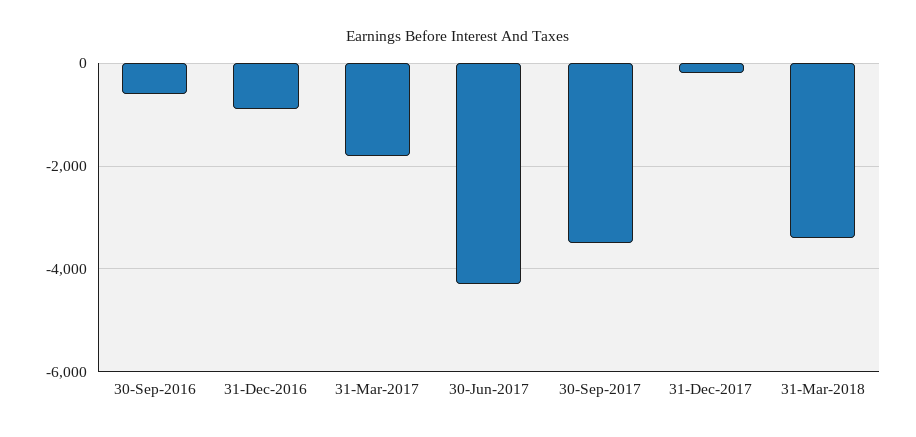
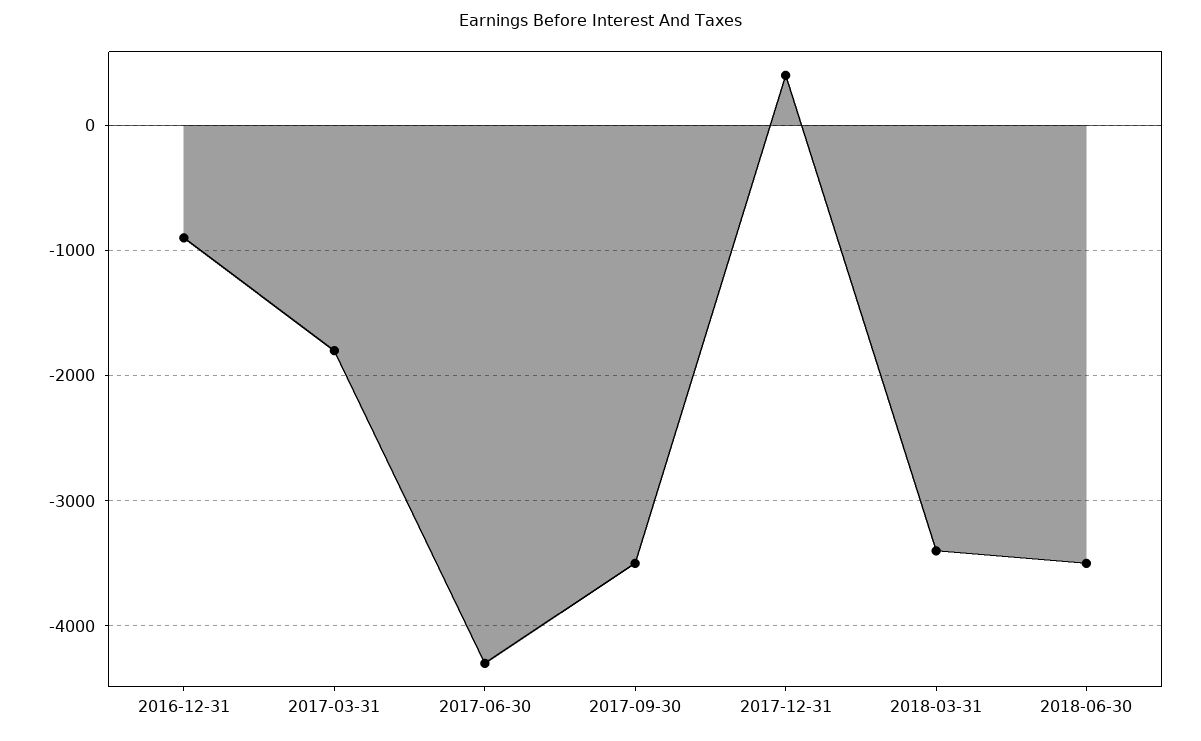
30-Sep-2016: -600 -> none
31-Dec-2017: -200 -> 400
2018-06-30: none -> -3500

